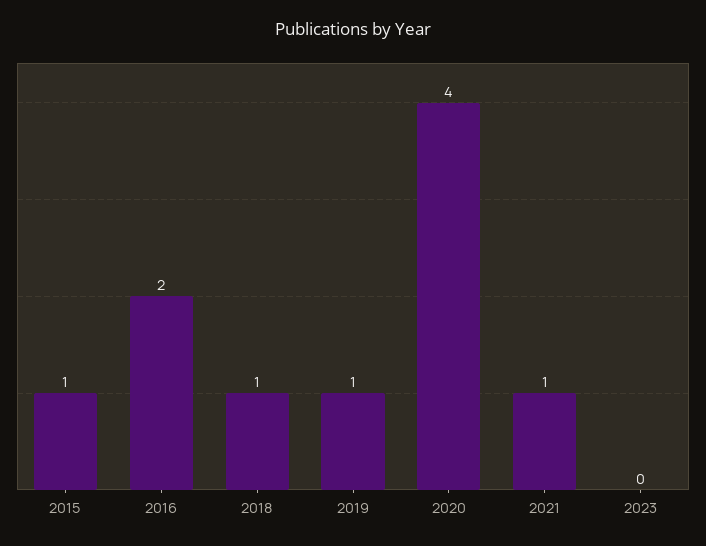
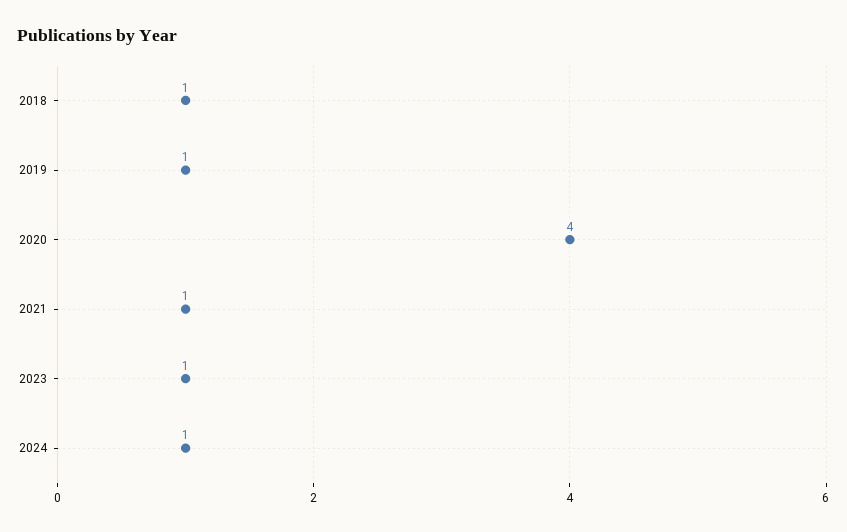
2015: 1 -> none
2016: 2 -> none
2023: 0 -> 1
2024: none -> 1

